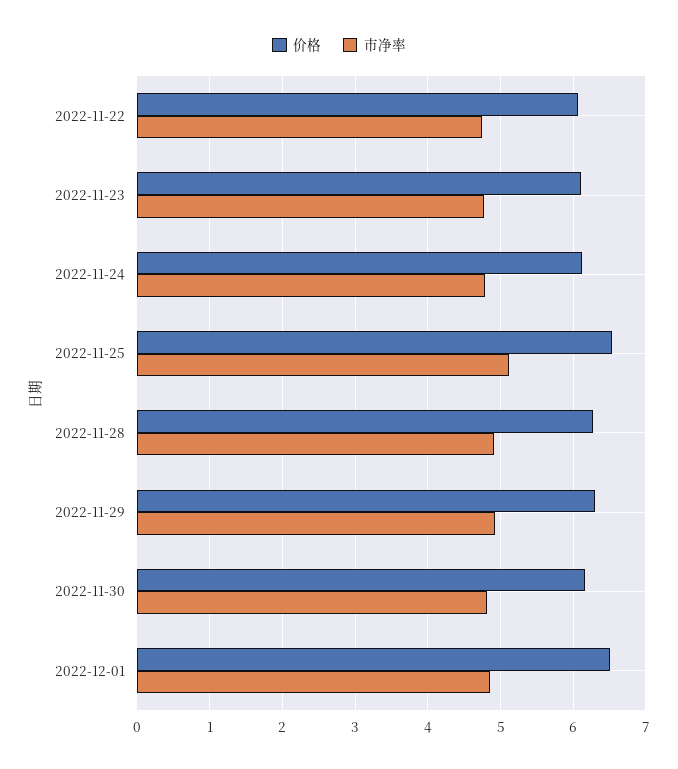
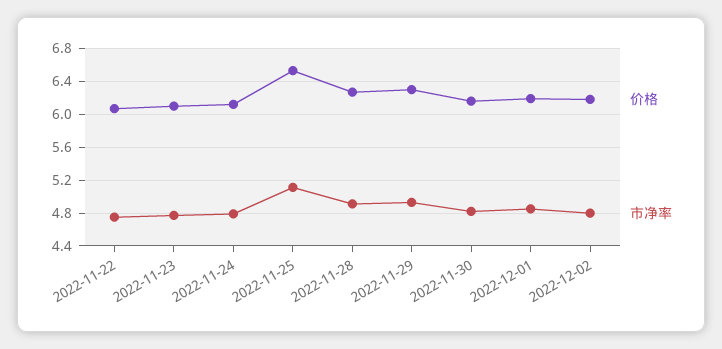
价格, 2022-12-01: 6.5 -> 6.2
价格, 2022-12-02: none -> 6.2
市净率, 2022-12-02: none -> 4.8

